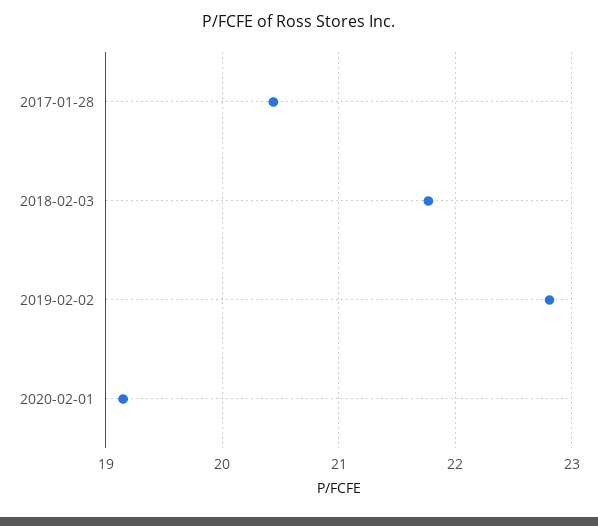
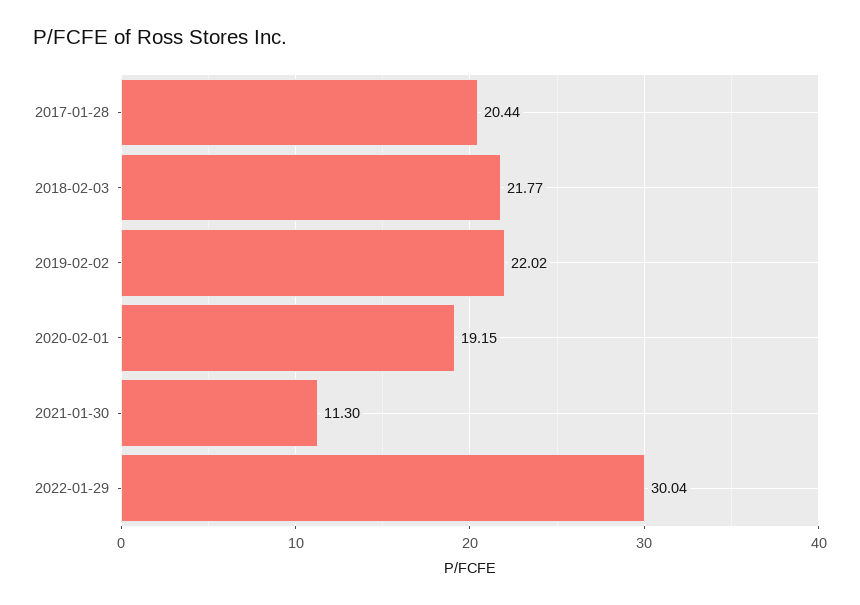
2019-02-02: 22.8 -> 22.02
2021-01-30: none -> 11.3
2022-01-29: none -> 30.04

